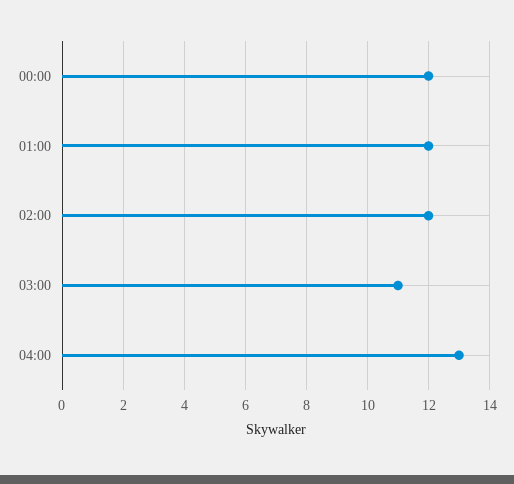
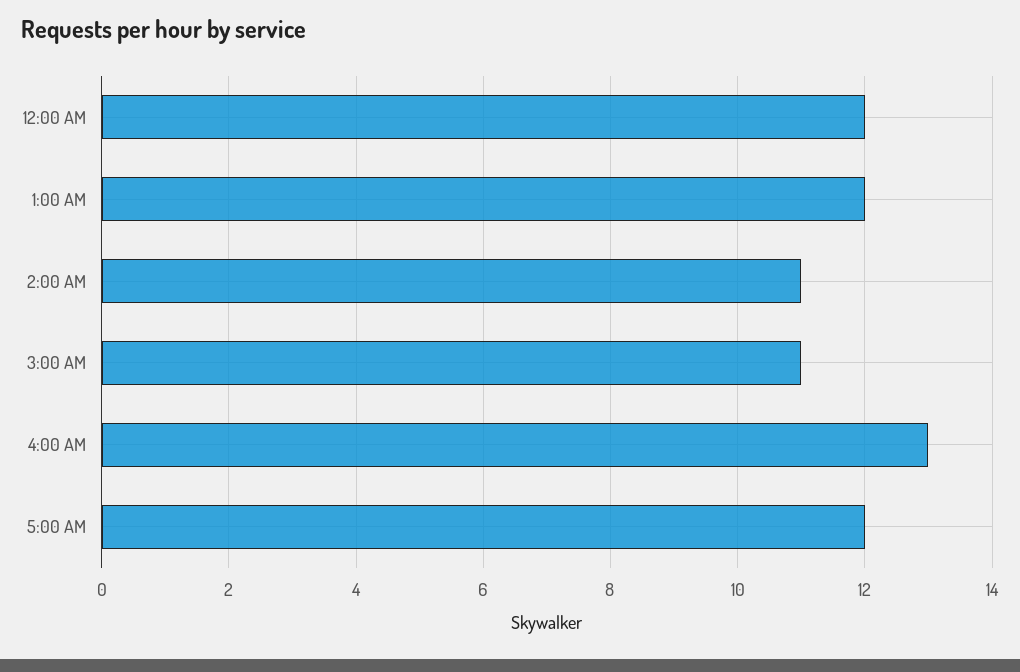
02:00: 12 -> 11
5:00 AM: none -> 12

